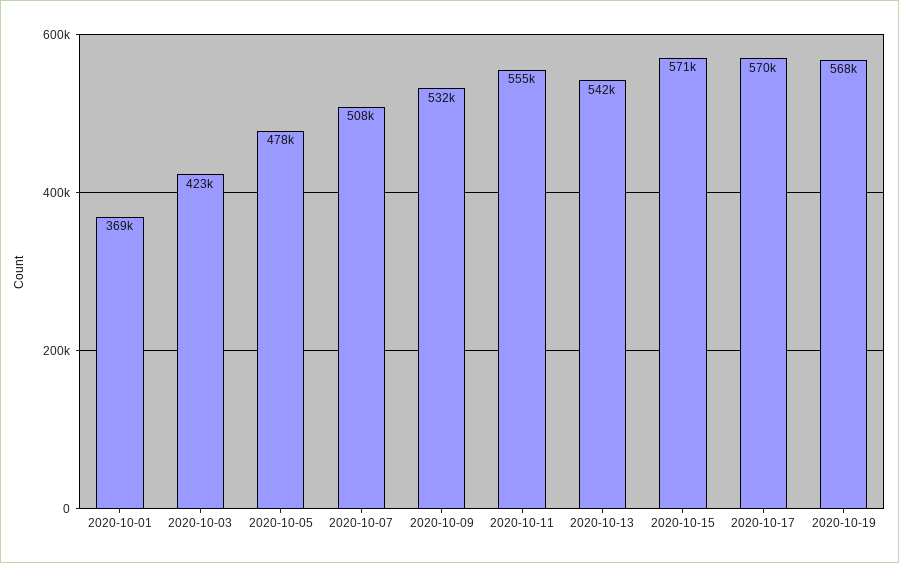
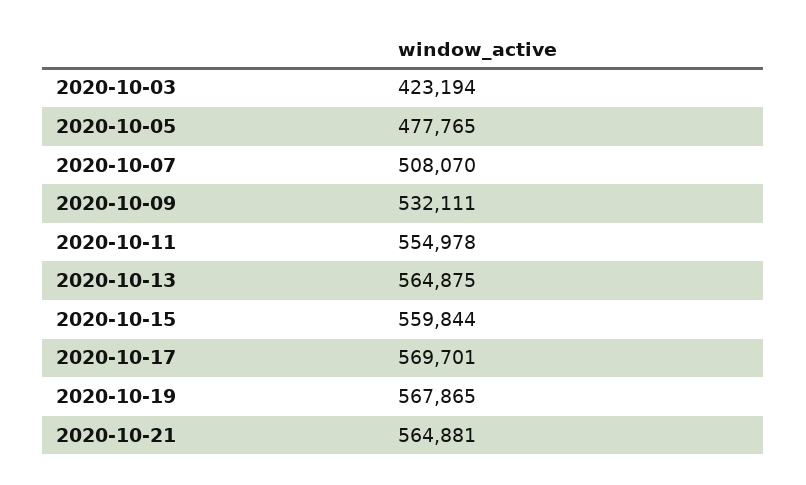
2020-10-01: 369000 -> none
2020-10-13: 542000 -> 564875
2020-10-15: 571000 -> 559844
2020-10-21: none -> 564881

